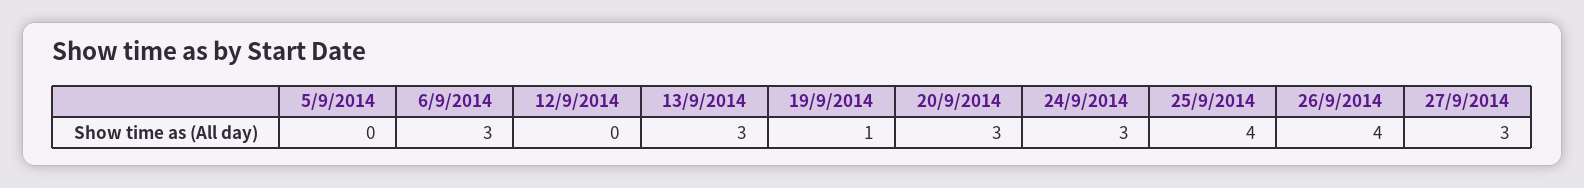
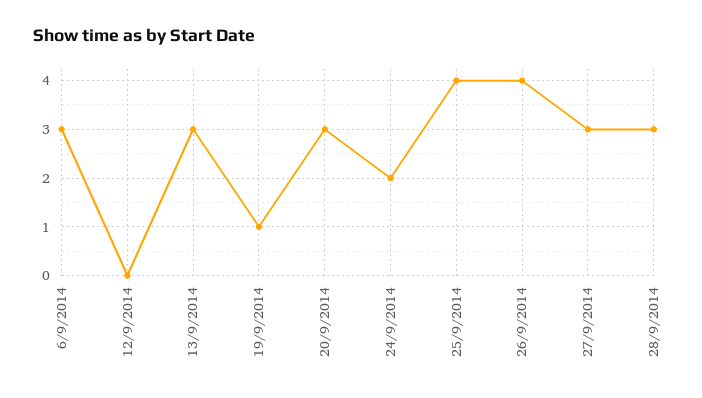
5/9/2014: 0 -> none
24/9/2014: 3 -> 2
28/9/2014: none -> 3

